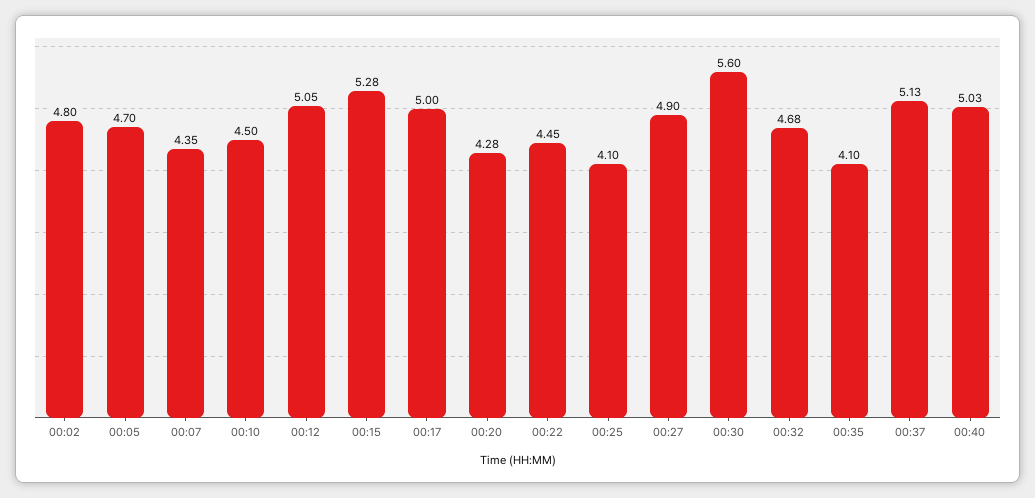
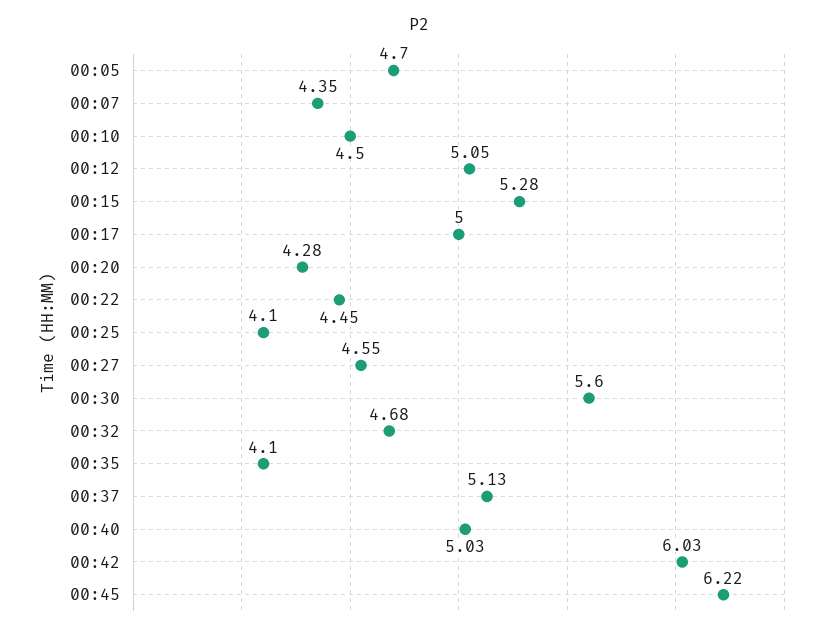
00:02: 4.8 -> none
00:27: 4.9 -> 4.55
00:42: none -> 6.03
00:45: none -> 6.22

